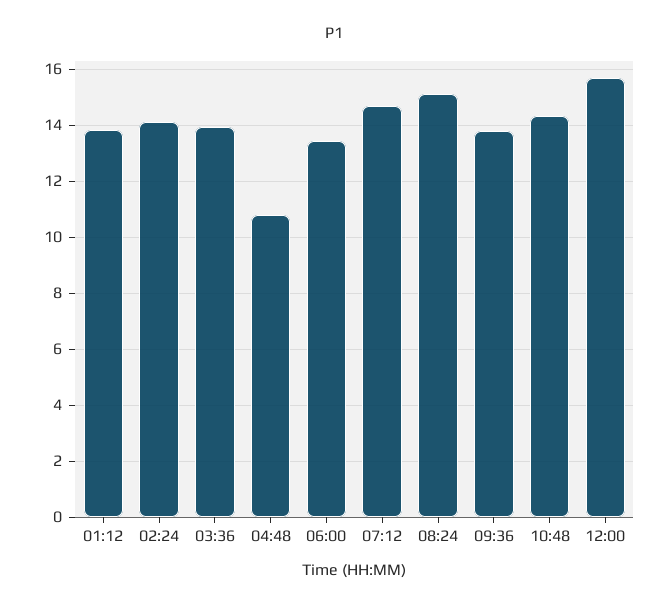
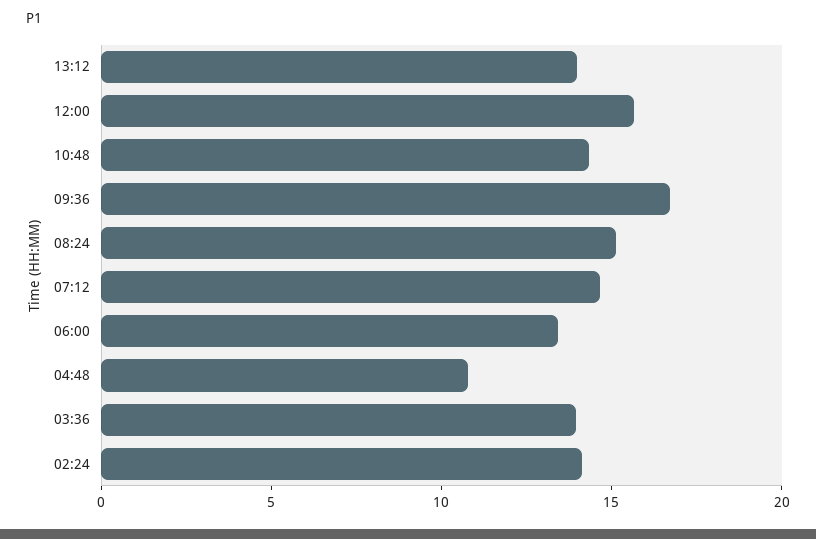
01:12: 13.75 -> none
09:36: 13.75 -> 17
13:12: none -> 14

